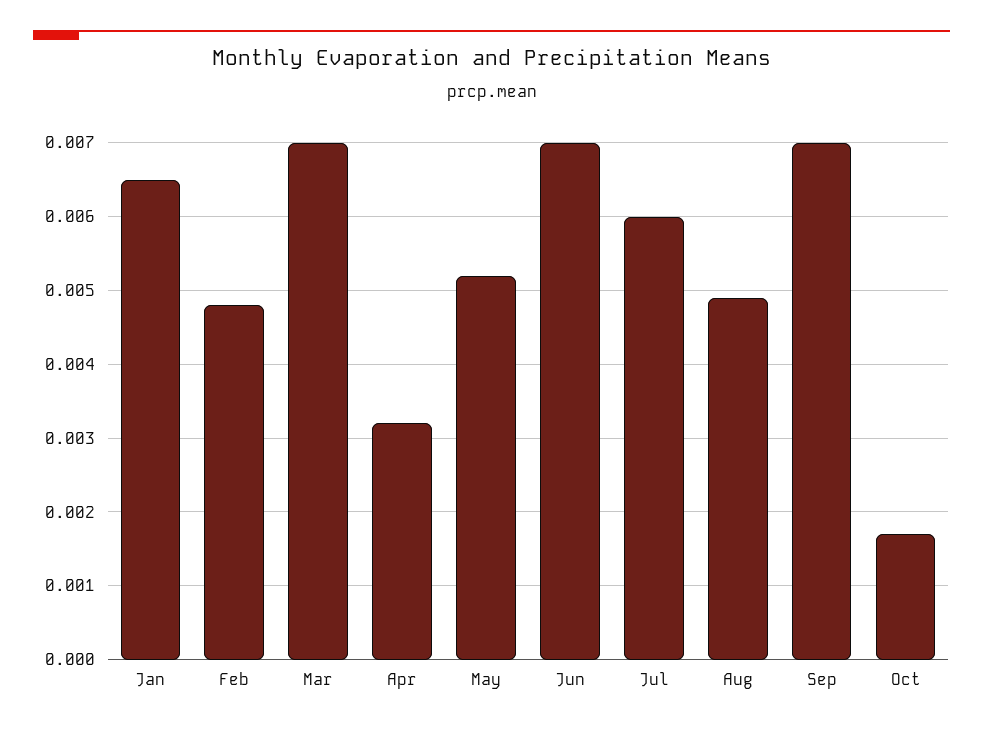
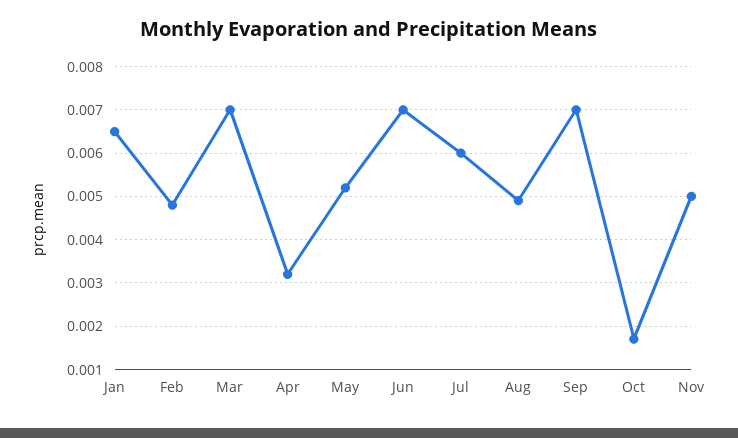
Nov: none -> 0.005

